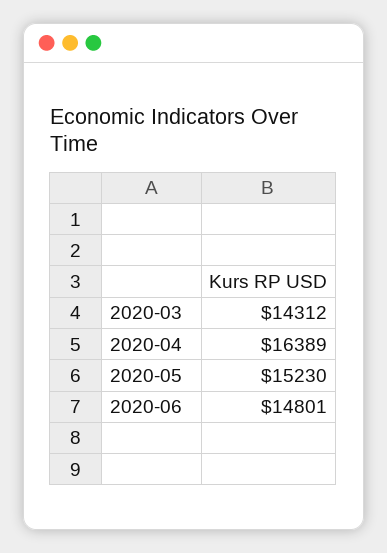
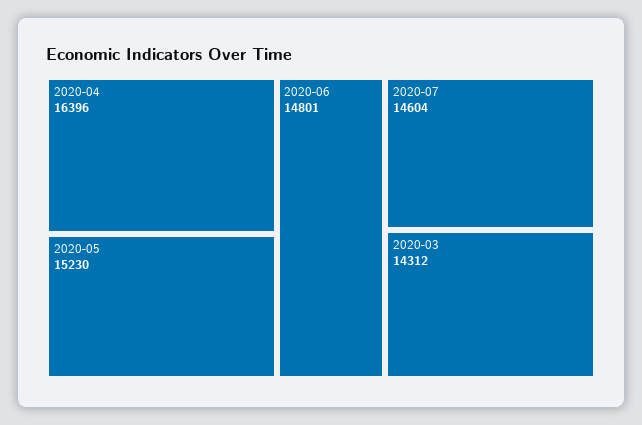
2020-04: 16389 -> 16396
2020-07: none -> 14604

